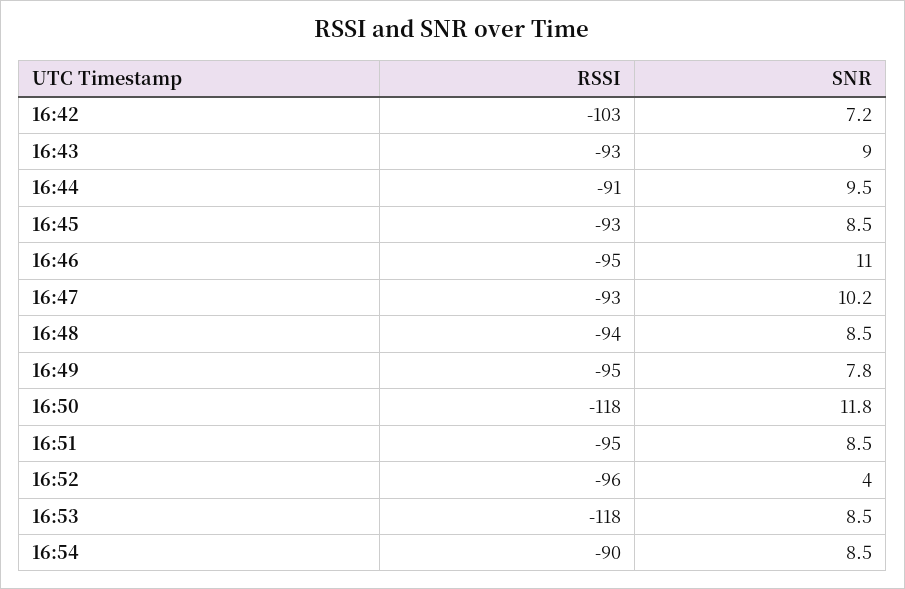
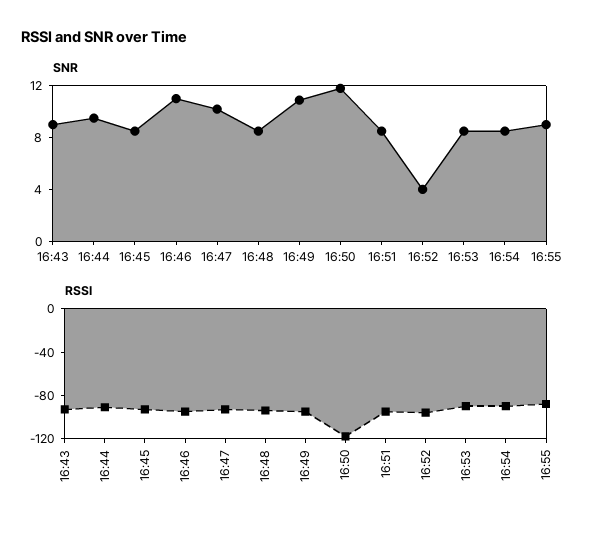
RSSI, 16:42: -103 -> none
SNR, 16:42: 7.2 -> none
SNR, 16:49: 7.8 -> 11
RSSI, 16:53: -118 -> -90
SNR, 16:55: none -> 9
RSSI, 16:55: none -> -90

